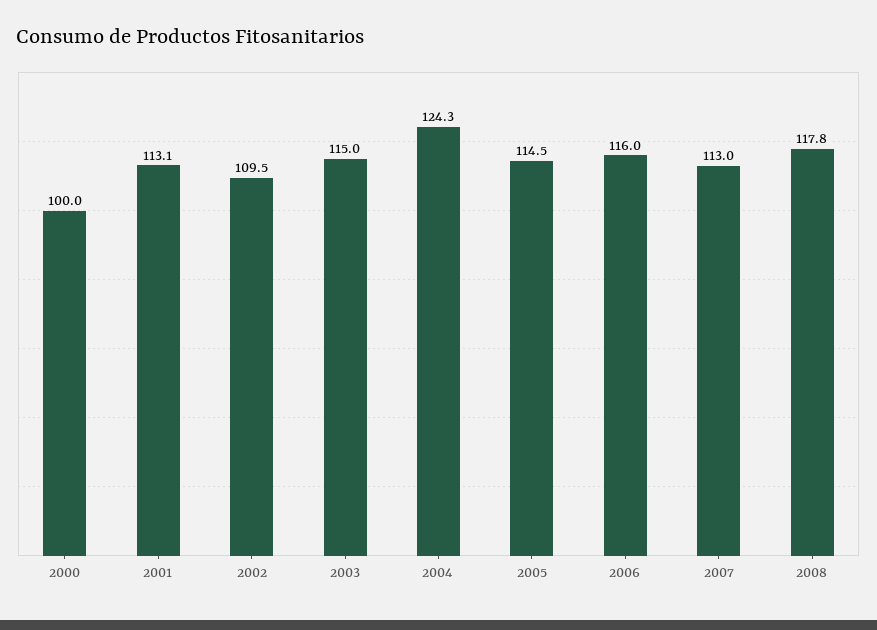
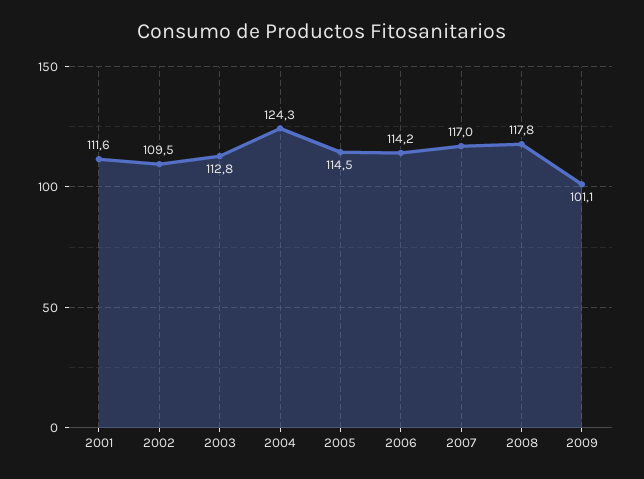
2000: 100 -> none
2001: 113.1 -> 111.6
2003: 115 -> 112.8
2006: 116 -> 114.2
2007: 113 -> 117
2009: none -> 101.1

